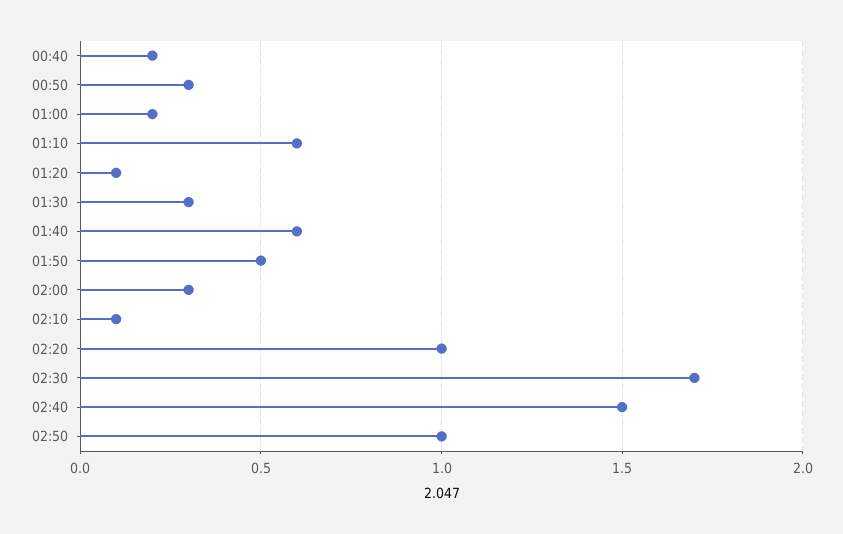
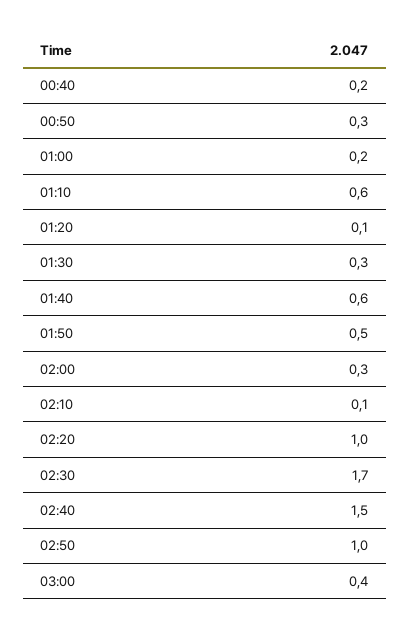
03:00: none -> 0.4

